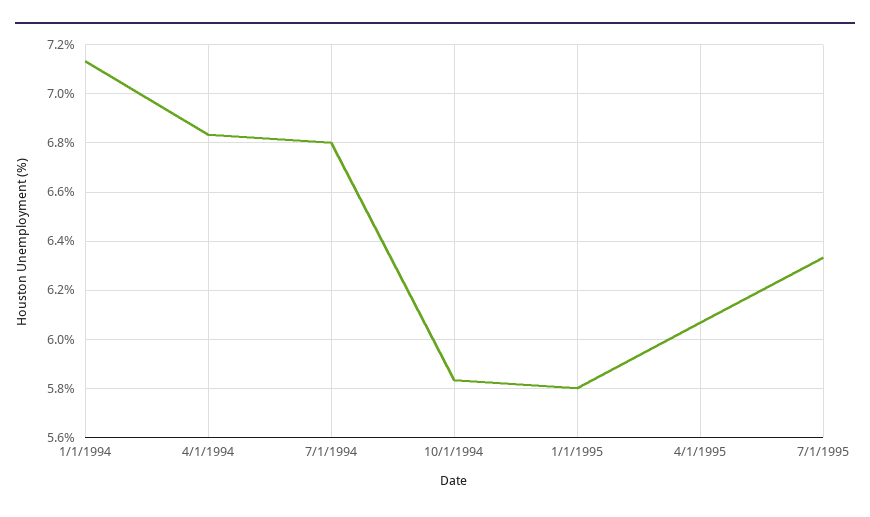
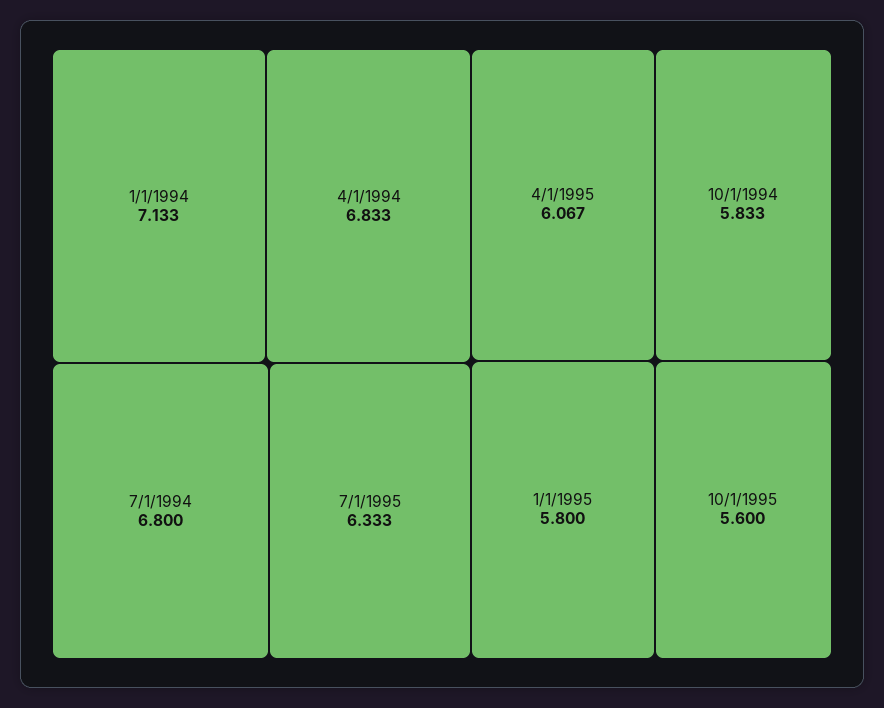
10/1/1995: none -> 5.6

